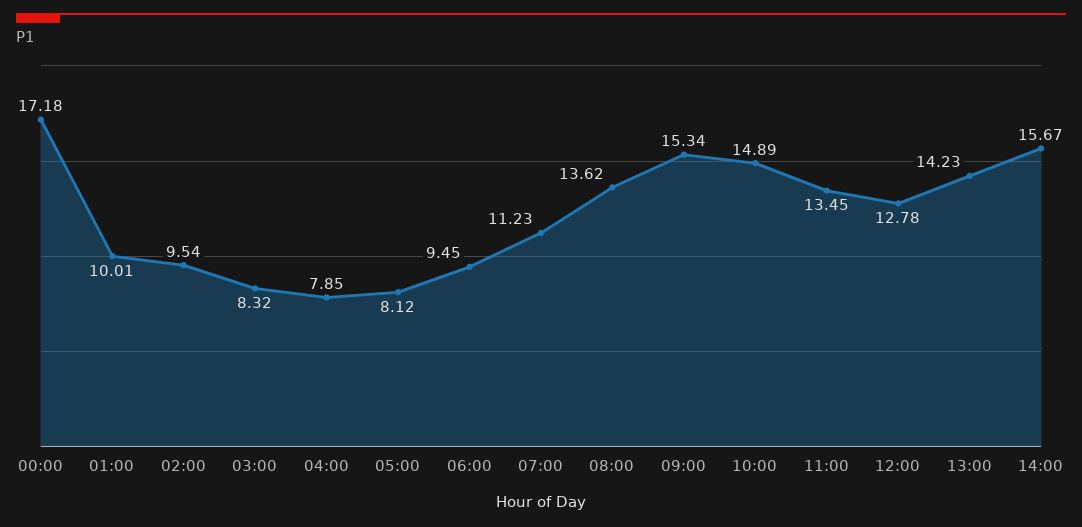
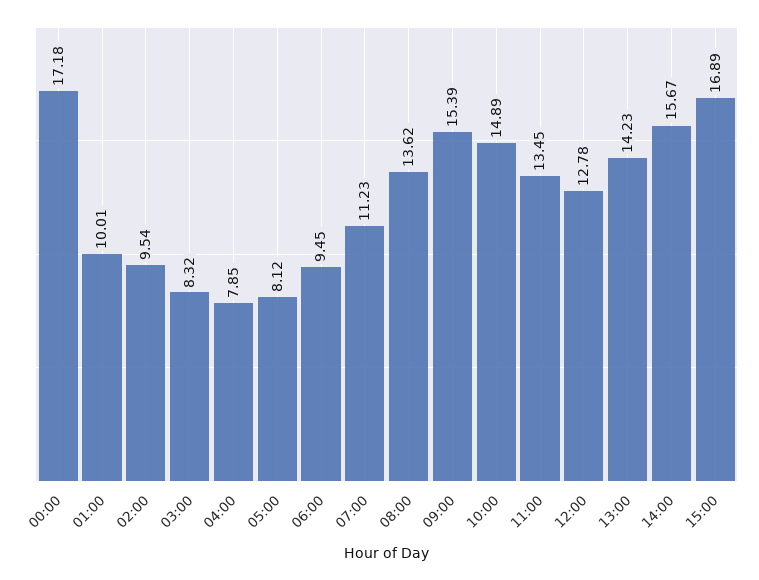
09:00: 15.34 -> 15.39
15:00: none -> 16.89

